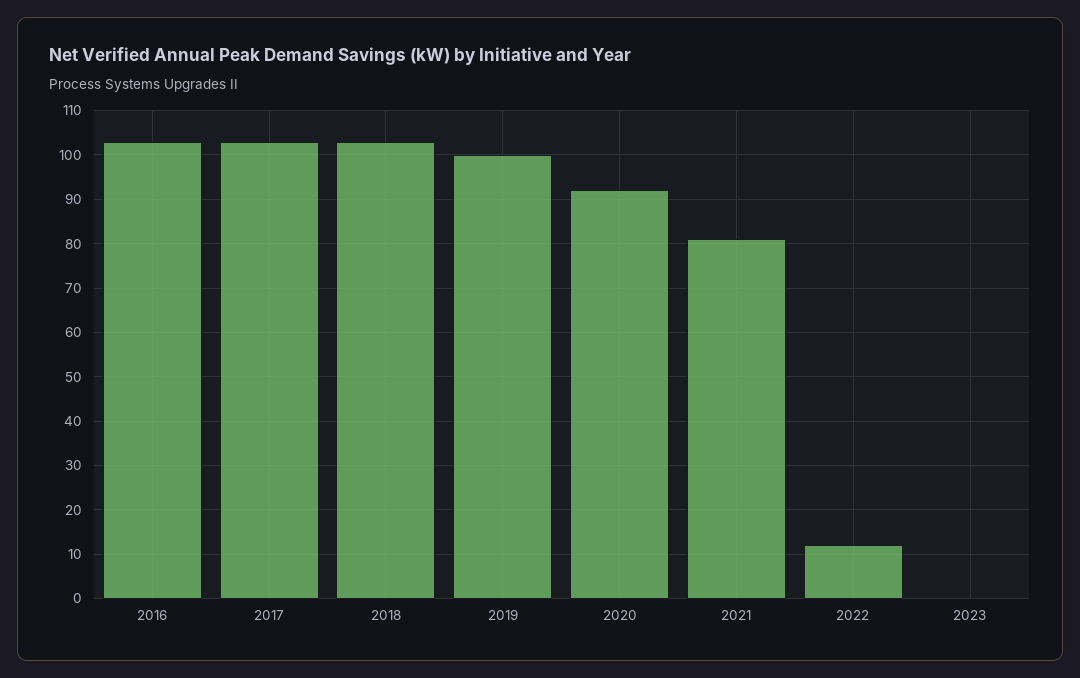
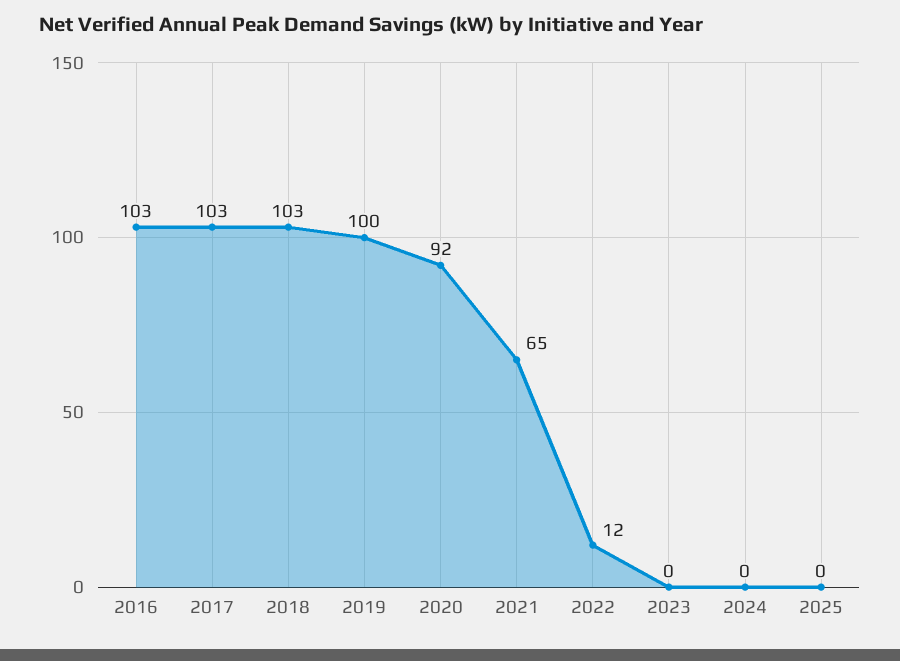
2021: 80 -> 65
2024: none -> 0
2025: none -> 0

